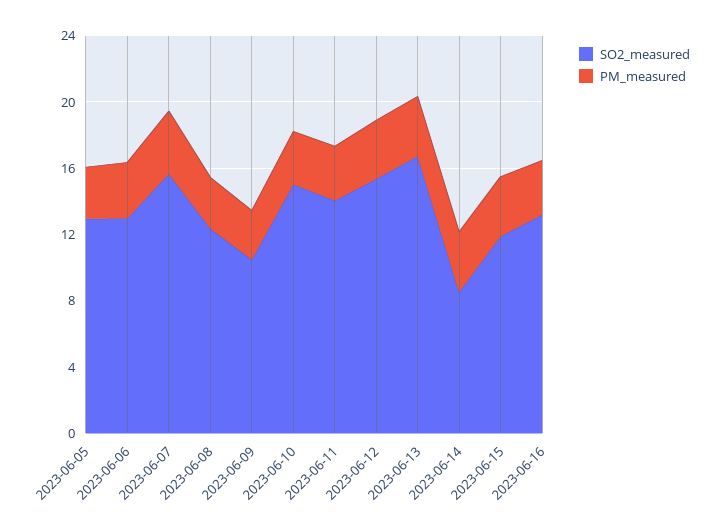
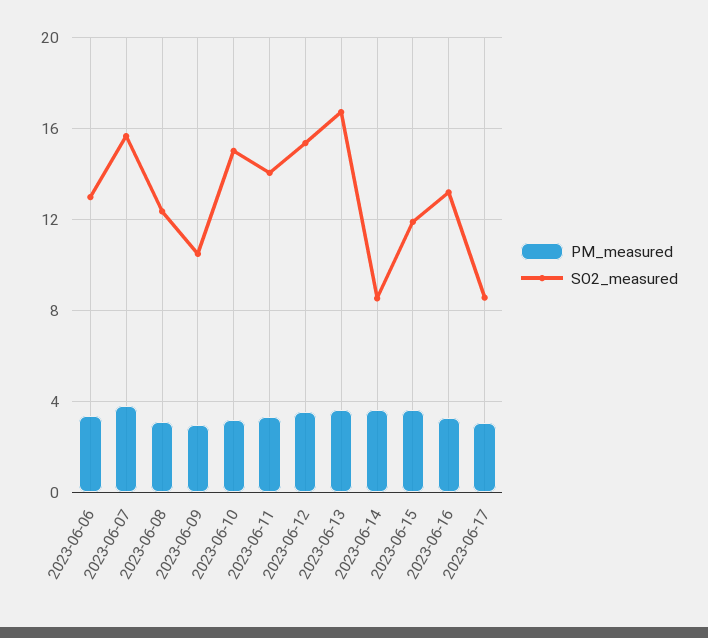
SO2_measured, 2023-06-05: 13 -> none
PM_measured, 2023-06-05: 3 -> none
PM_measured, 2023-06-17: none -> 3
SO2_measured, 2023-06-17: none -> 8.5

